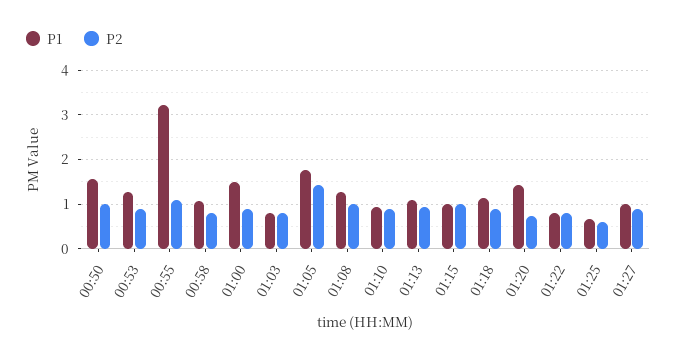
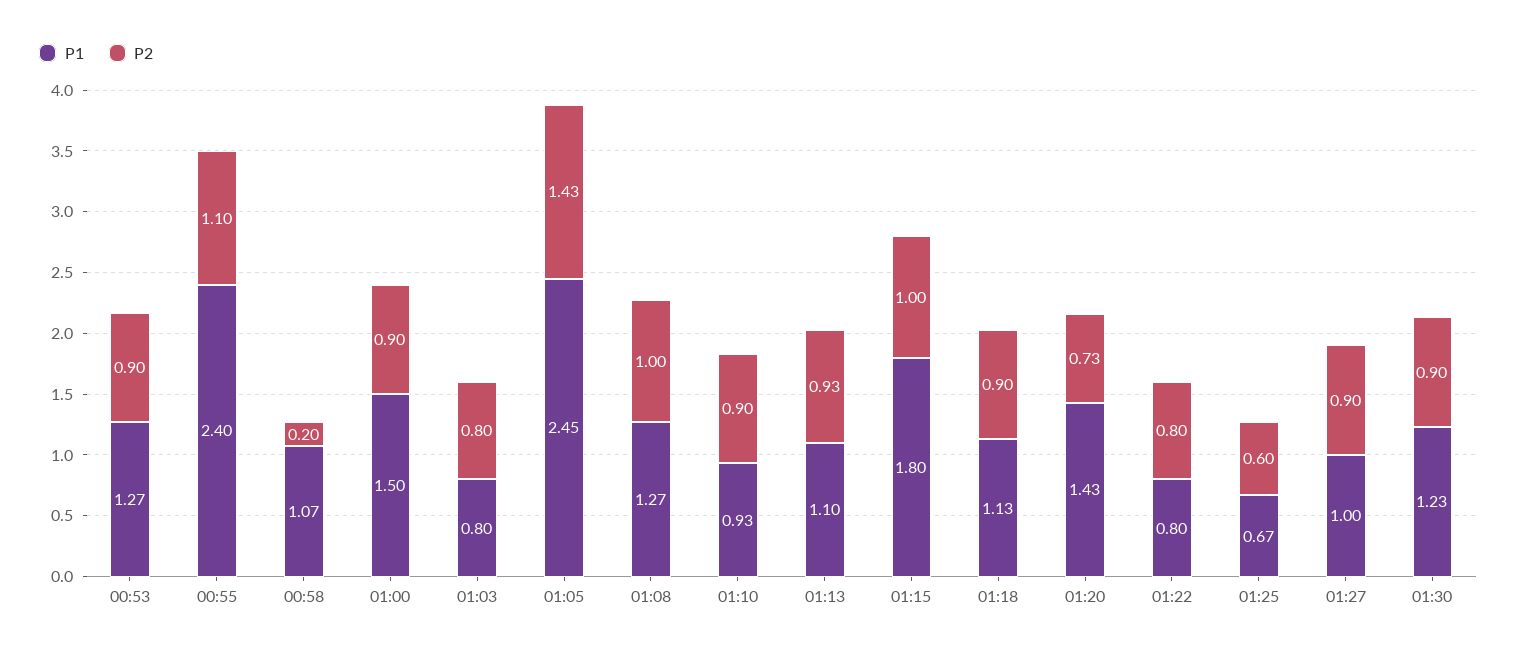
P1, 00:50: 1.6 -> none
P2, 00:50: 1 -> none
P1, 00:55: 3.2 -> 2.4
P2, 00:58: 0.8 -> 0.2
P1, 01:05: 1.8 -> 2.45
P1, 01:15: 1 -> 1.8
P1, 01:30: none -> 1.23
P2, 01:30: none -> 0.9

